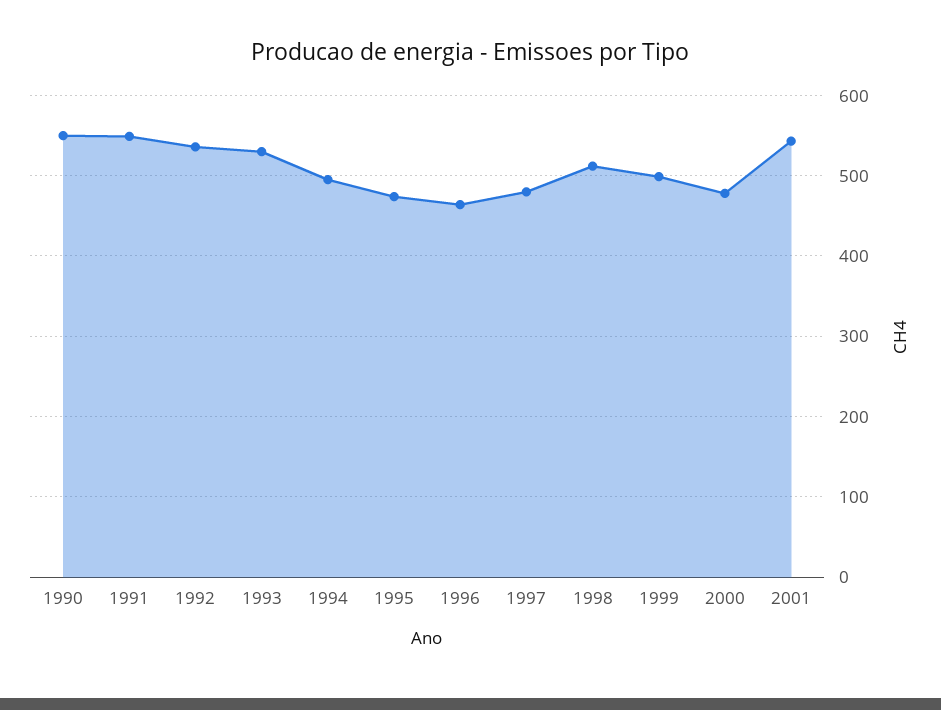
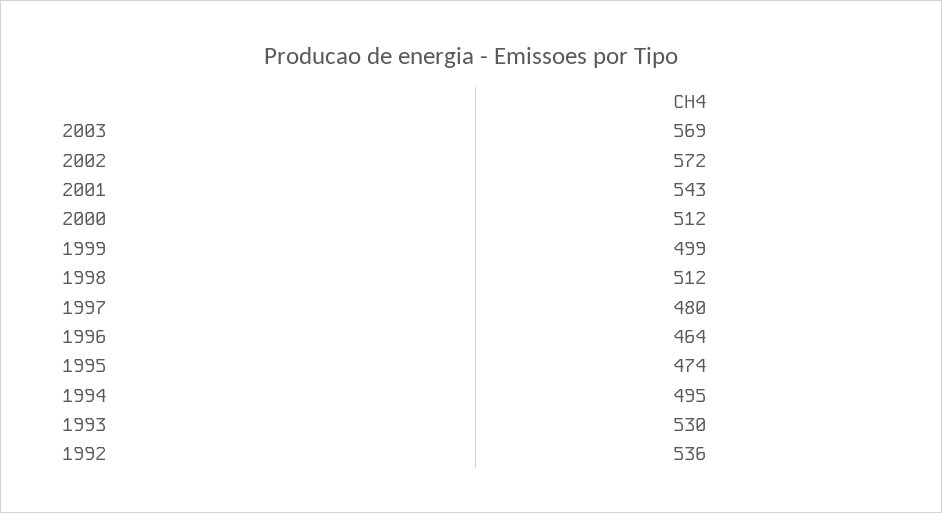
1990: 550 -> none
1991: 550 -> none
2000: 480 -> 512
2003: none -> 569
2002: none -> 572

